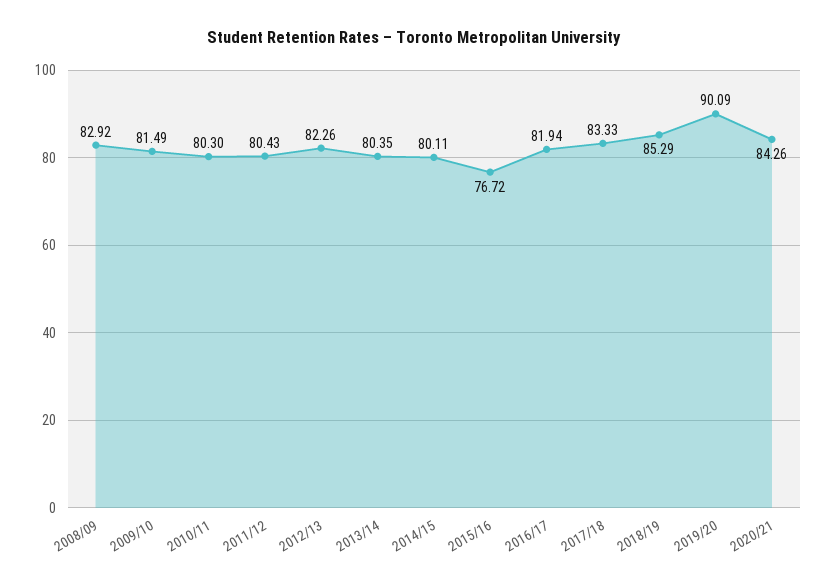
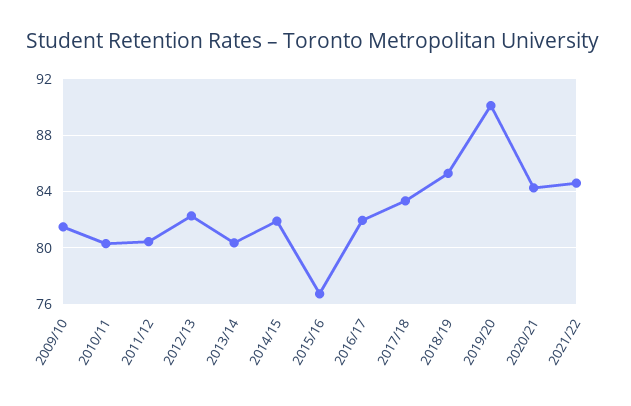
2008/09: 82.92 -> none
2014/15: 80.11 -> 82
2021/22: none -> 84.5

